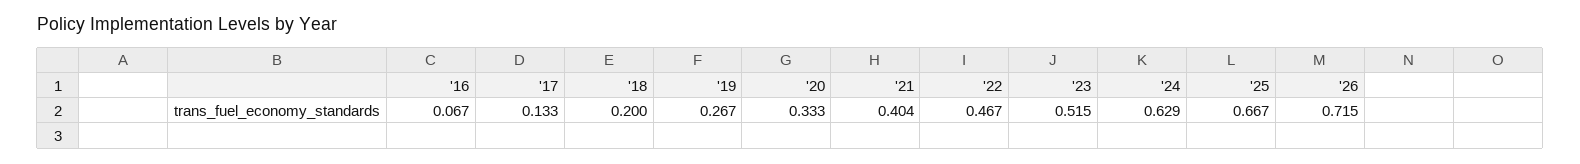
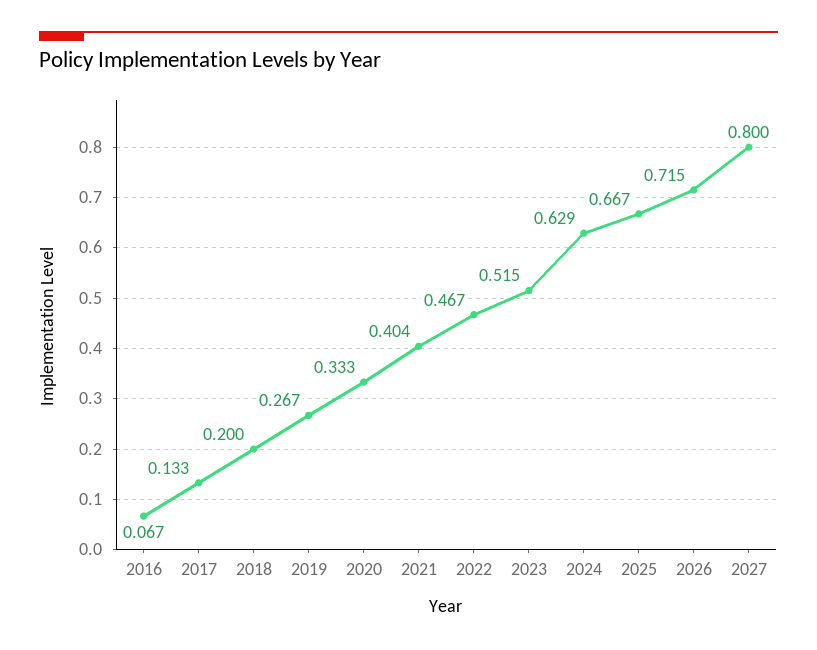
2027: none -> 0.8

